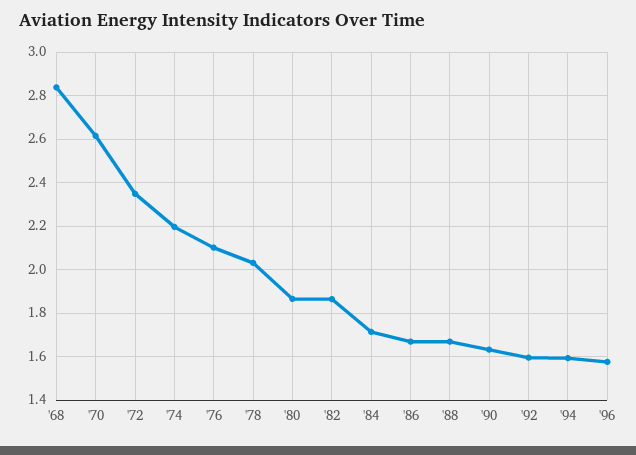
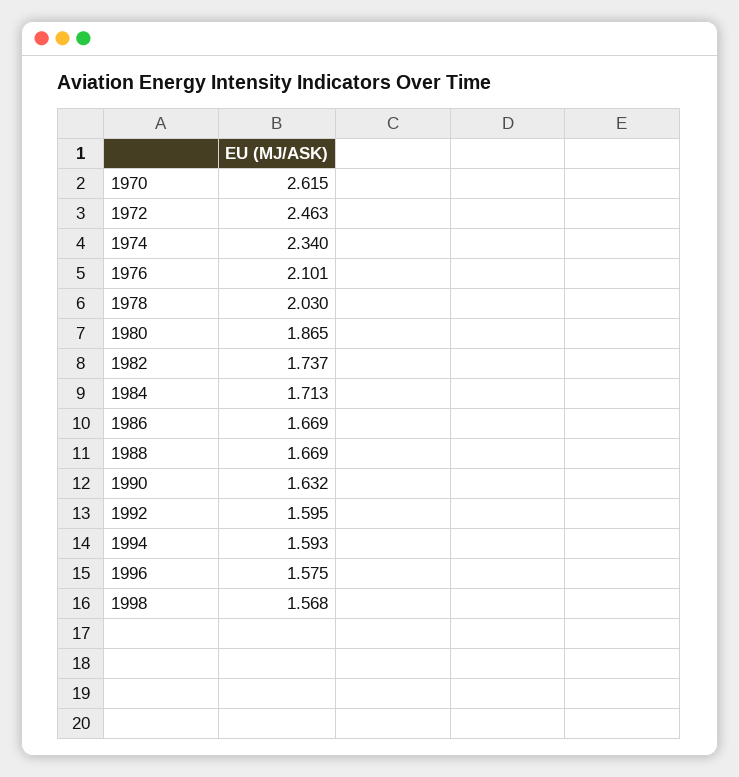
'68: 2.85 -> none
'72: 2.35 -> 2.463
'74: 2.2 -> 2.34
'82: 1.85 -> 1.737
1998: none -> 1.568

